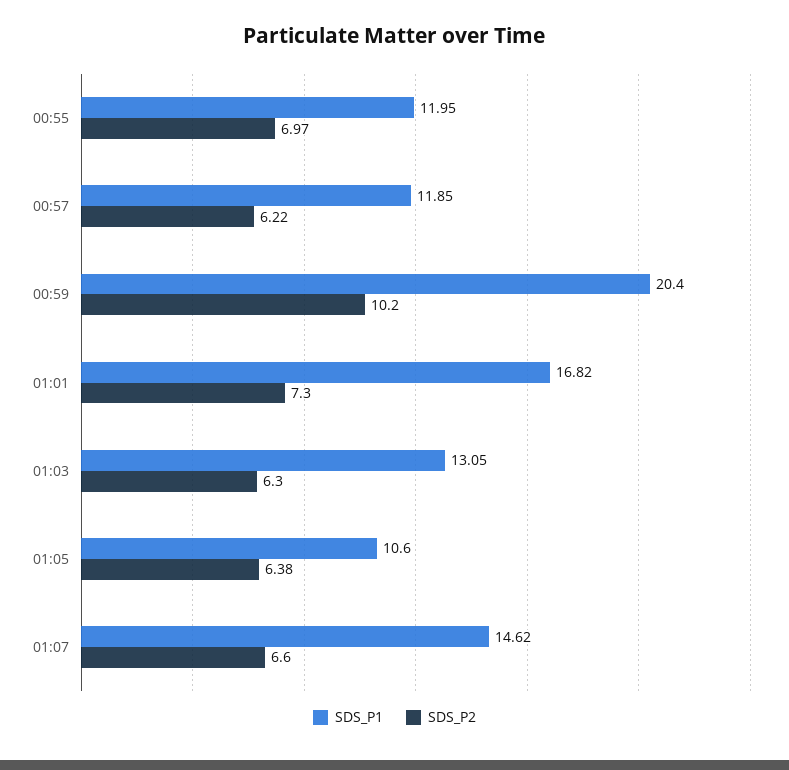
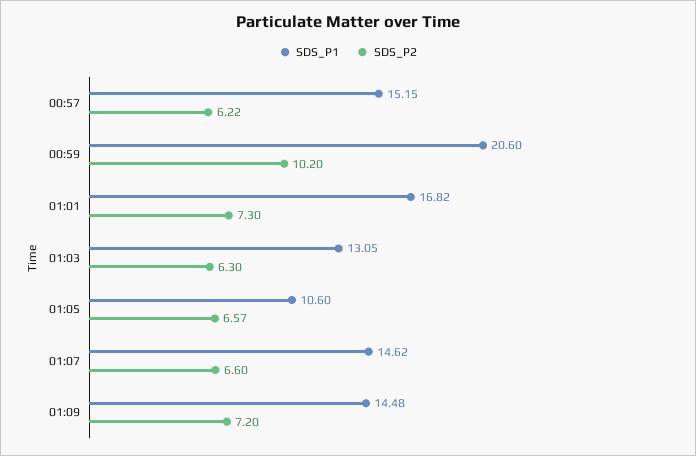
SDS_P1, 00:55: 11.95 -> none
SDS_P2, 00:55: 6.97 -> none
SDS_P1, 00:57: 11.85 -> 15.15
SDS_P1, 00:59: 20.4 -> 20.6
SDS_P2, 01:05: 6.38 -> 6.57
SDS_P1, 01:09: none -> 14.48
SDS_P2, 01:09: none -> 7.2

